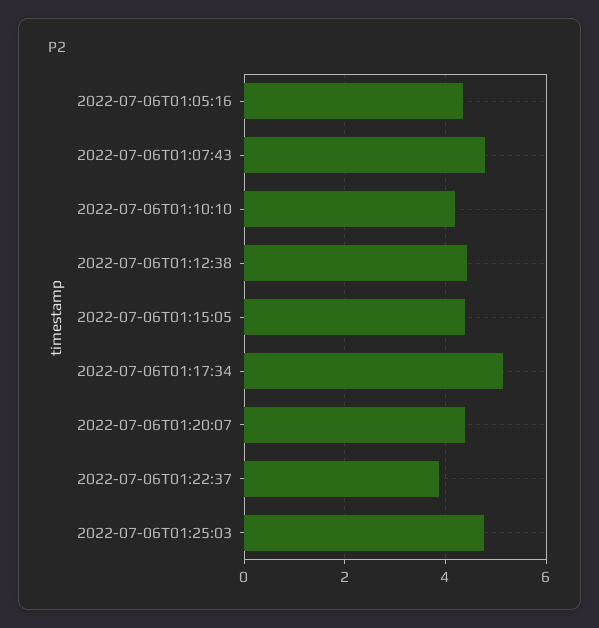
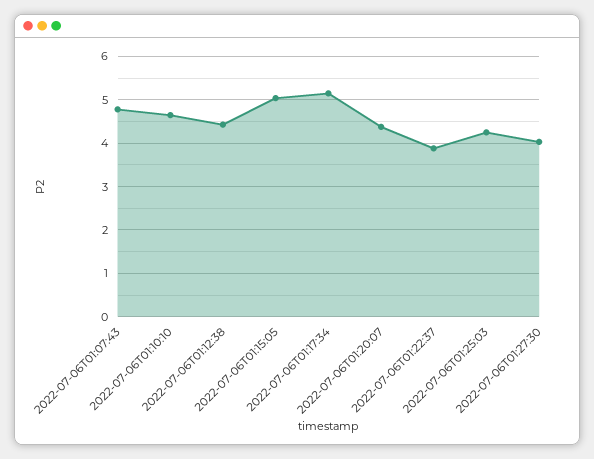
2022-07-06T01:05:16: 4.4 -> none
2022-07-06T01:10:10: 4.2 -> 4.6
2022-07-06T01:15:05: 4.4 -> 5
2022-07-06T01:25:03: 4.8 -> 4.2
2022-07-06T01:27:30: none -> 4

